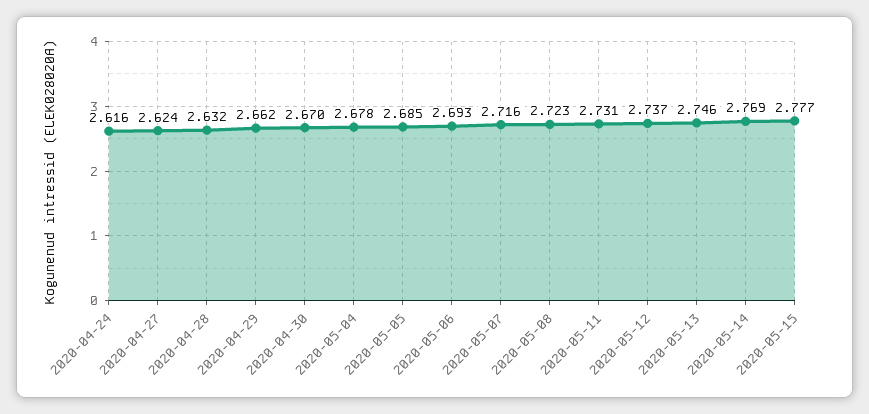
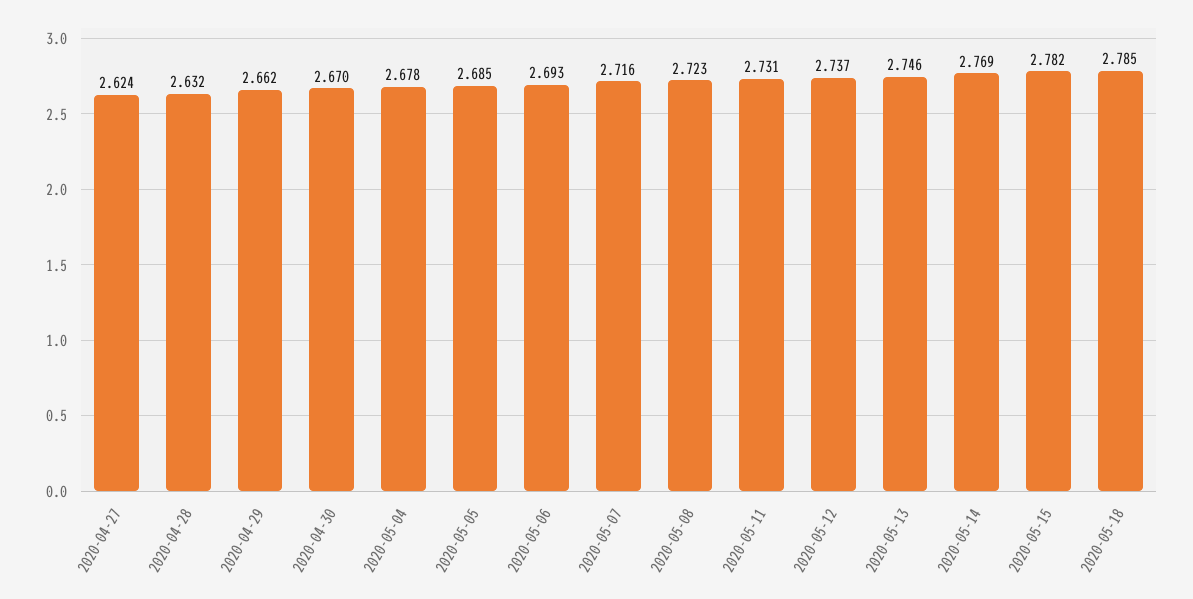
2020-04-24: 2.616 -> none
2020-05-15: 2.777 -> 2.782
2020-05-18: none -> 2.785

